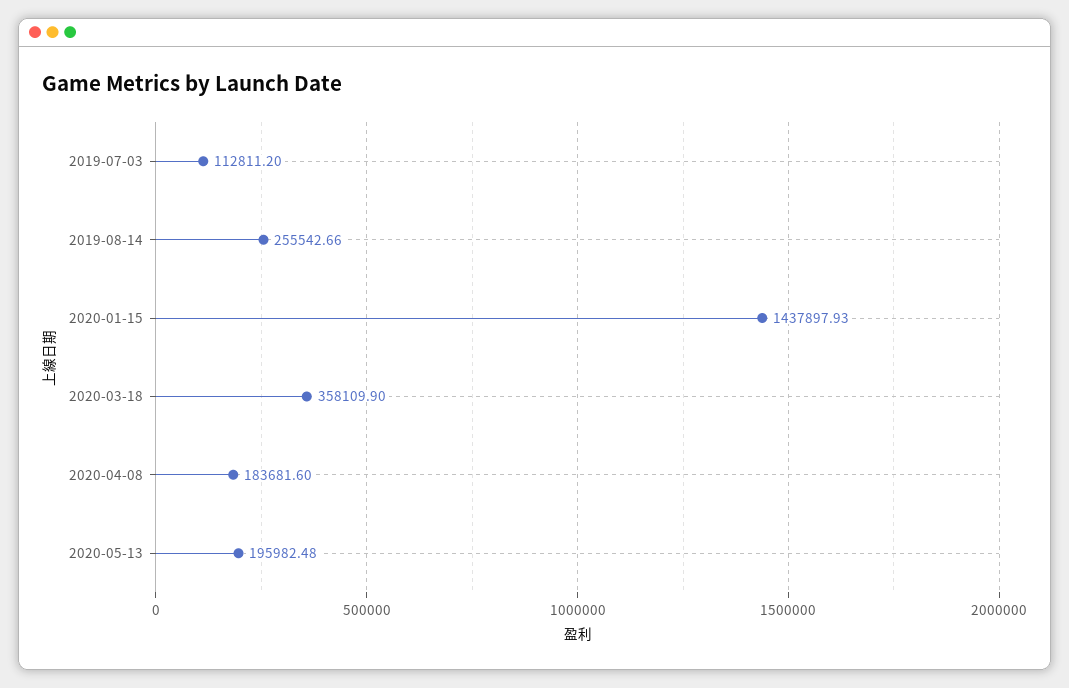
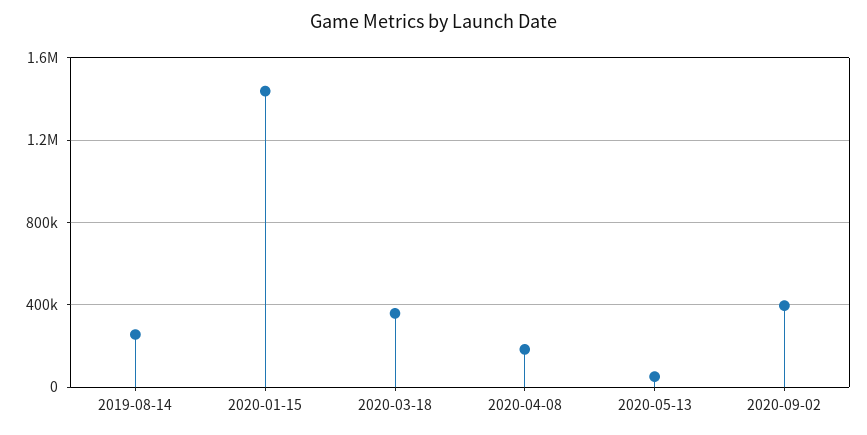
2019-07-03: 112811.2 -> none
2020-05-13: 195982.48 -> 50000
2020-09-02: none -> 400000

